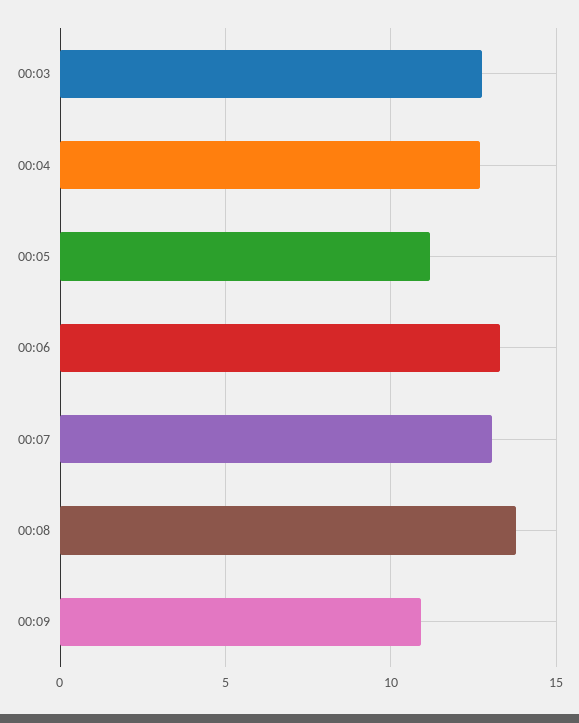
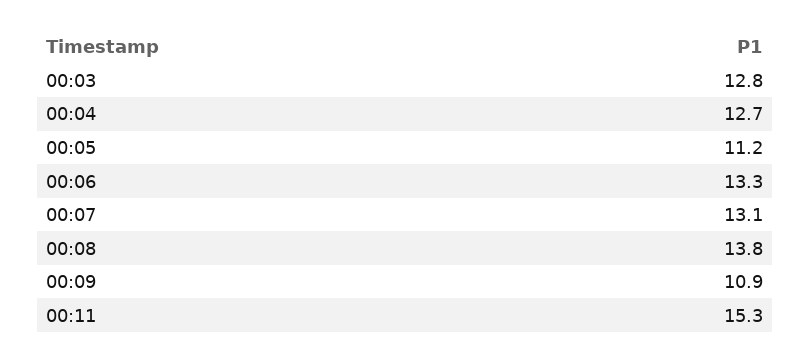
00:11: none -> 15.3

